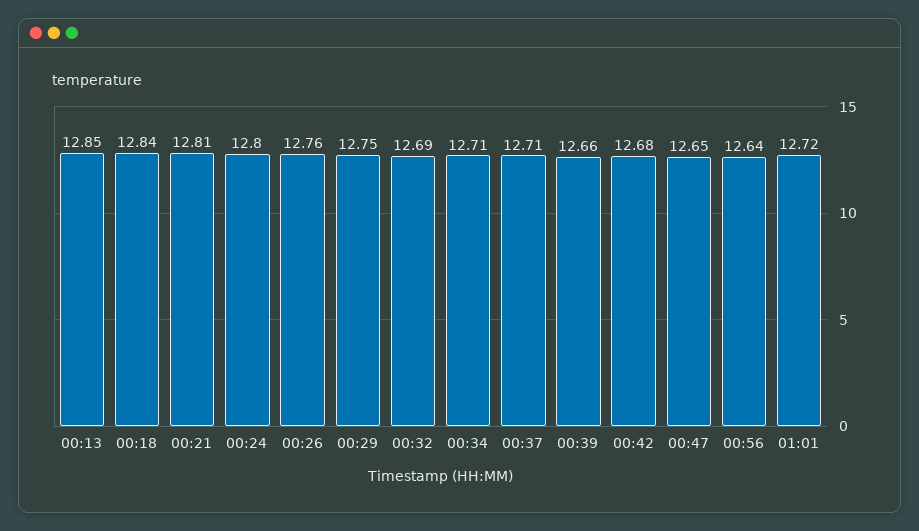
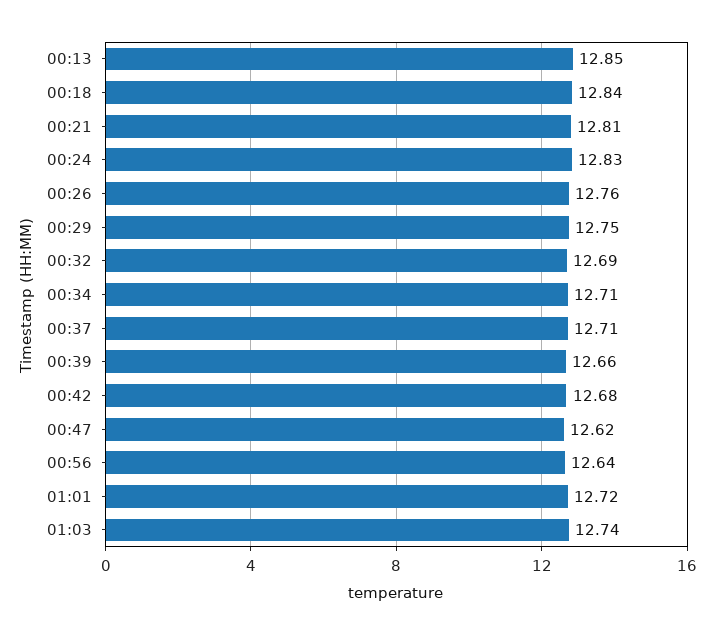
00:24: 12.8 -> 12.83
00:47: 12.65 -> 12.62
01:03: none -> 12.74

